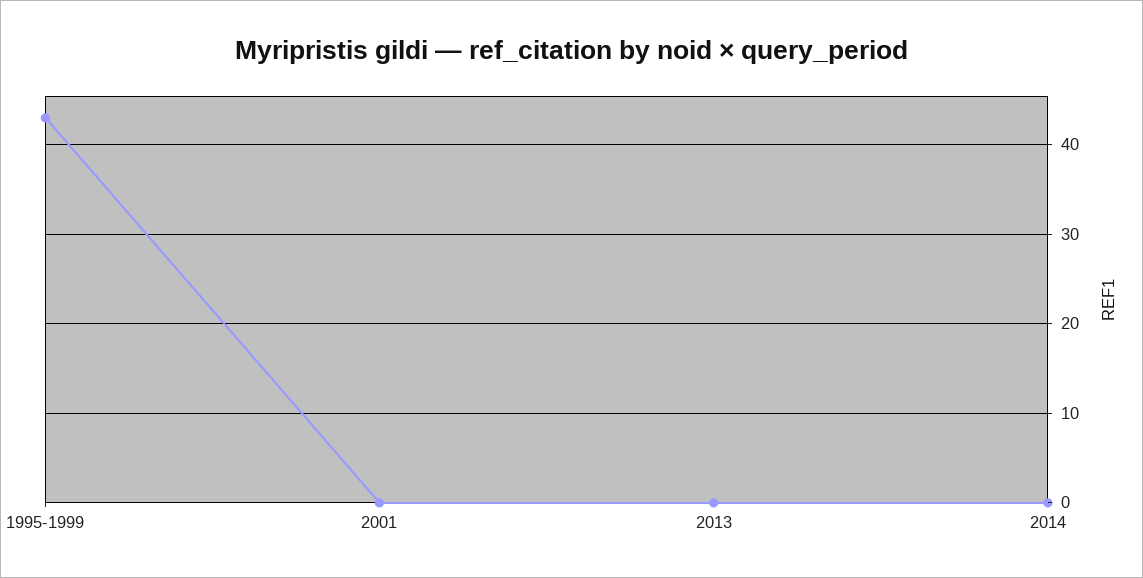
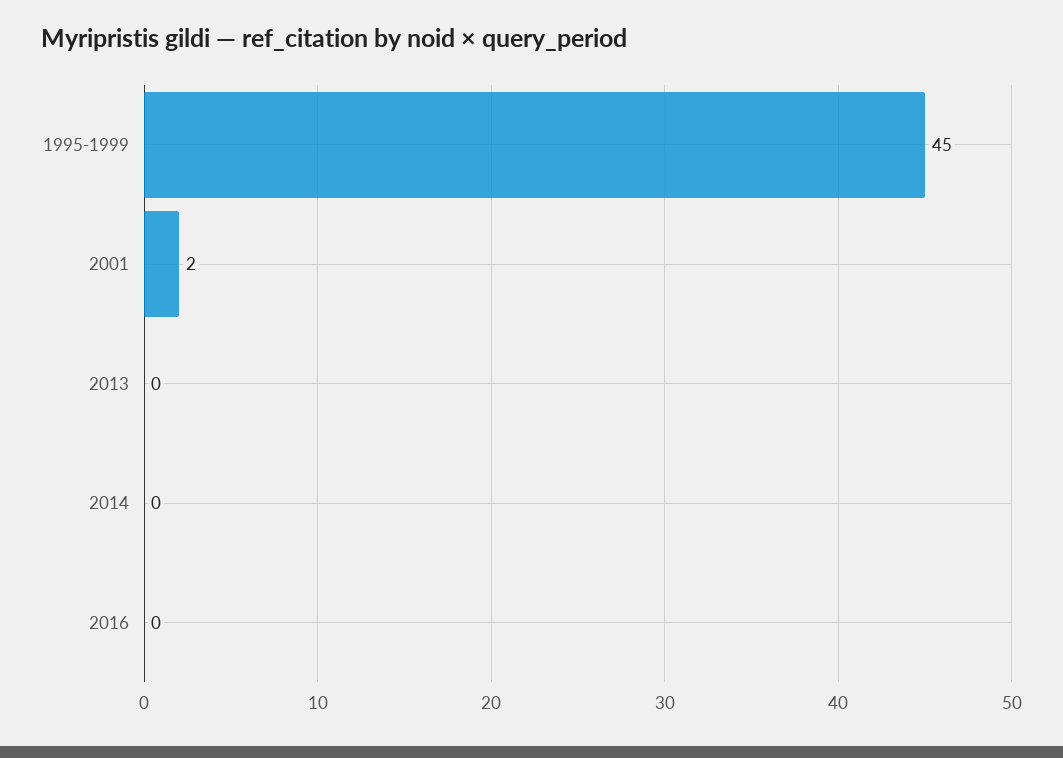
1995-1999: 43 -> 45
2001: 0 -> 2
2016: none -> 0

